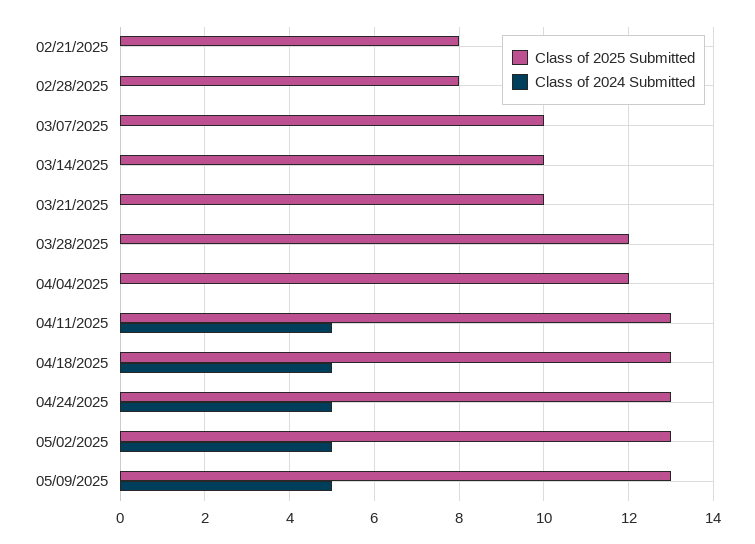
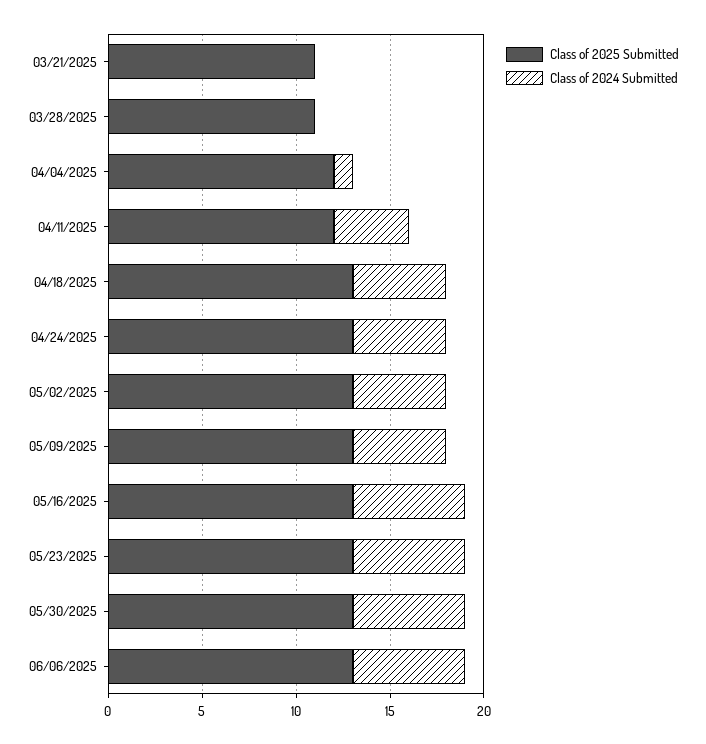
Class of 2025 Submitted, 02/21/2025: 8 -> none
Class of 2024 Submitted, 02/21/2025: 0 -> none
Class of 2025 Submitted, 02/28/2025: 8 -> none
Class of 2024 Submitted, 02/28/2025: 0 -> none
Class of 2025 Submitted, 03/07/2025: 10 -> none
Class of 2024 Submitted, 03/07/2025: 0 -> none
Class of 2025 Submitted, 03/14/2025: 10 -> none
Class of 2024 Submitted, 03/14/2025: 0 -> none
Class of 2025 Submitted, 03/21/2025: 10 -> 11
Class of 2025 Submitted, 03/28/2025: 12 -> 11
Class of 2024 Submitted, 04/04/2025: 0 -> 1
Class of 2025 Submitted, 04/11/2025: 13 -> 12
Class of 2024 Submitted, 04/11/2025: 5 -> 4
Class of 2025 Submitted, 05/16/2025: none -> 13
Class of 2024 Submitted, 05/16/2025: none -> 6
Class of 2025 Submitted, 05/23/2025: none -> 13
Class of 2024 Submitted, 05/23/2025: none -> 6
Class of 2025 Submitted, 05/30/2025: none -> 13
Class of 2024 Submitted, 05/30/2025: none -> 6
Class of 2025 Submitted, 06/06/2025: none -> 13
Class of 2024 Submitted, 06/06/2025: none -> 6

